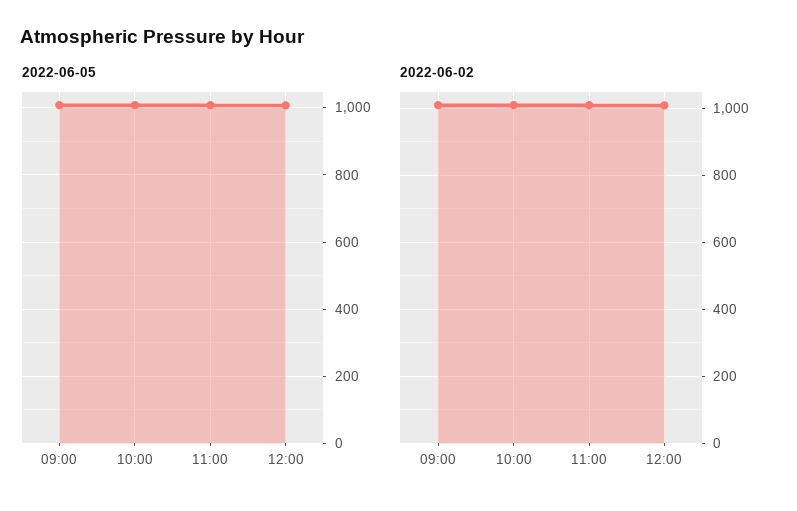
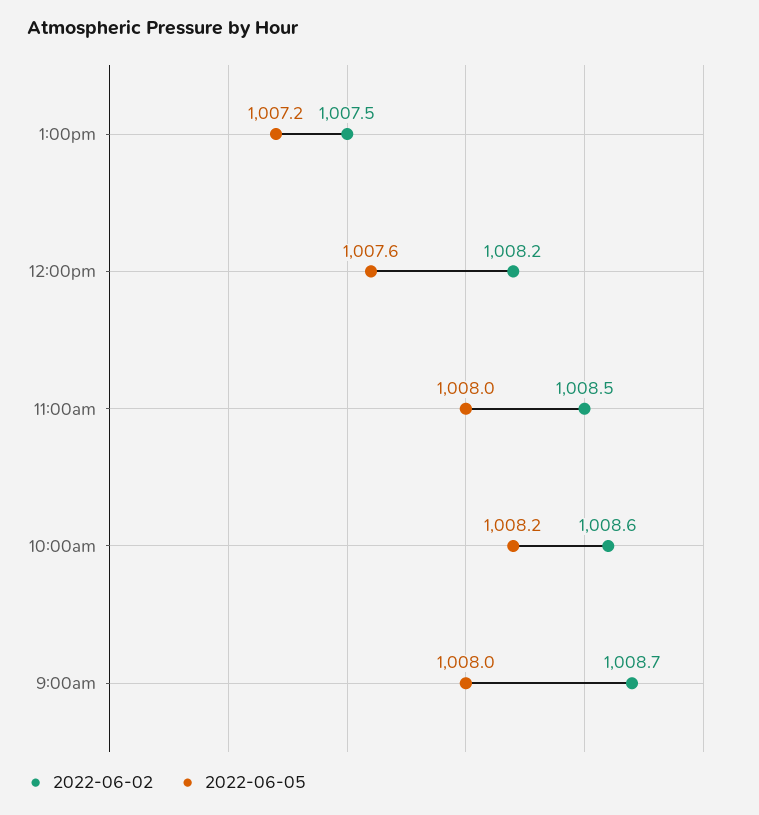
2022-06-02, 1:00pm: none -> 1007.5
2022-06-05, 1:00pm: none -> 1007.2

